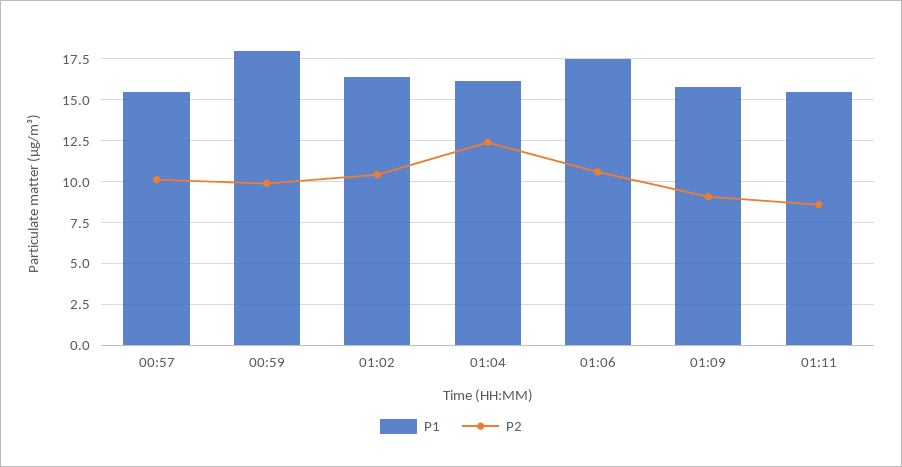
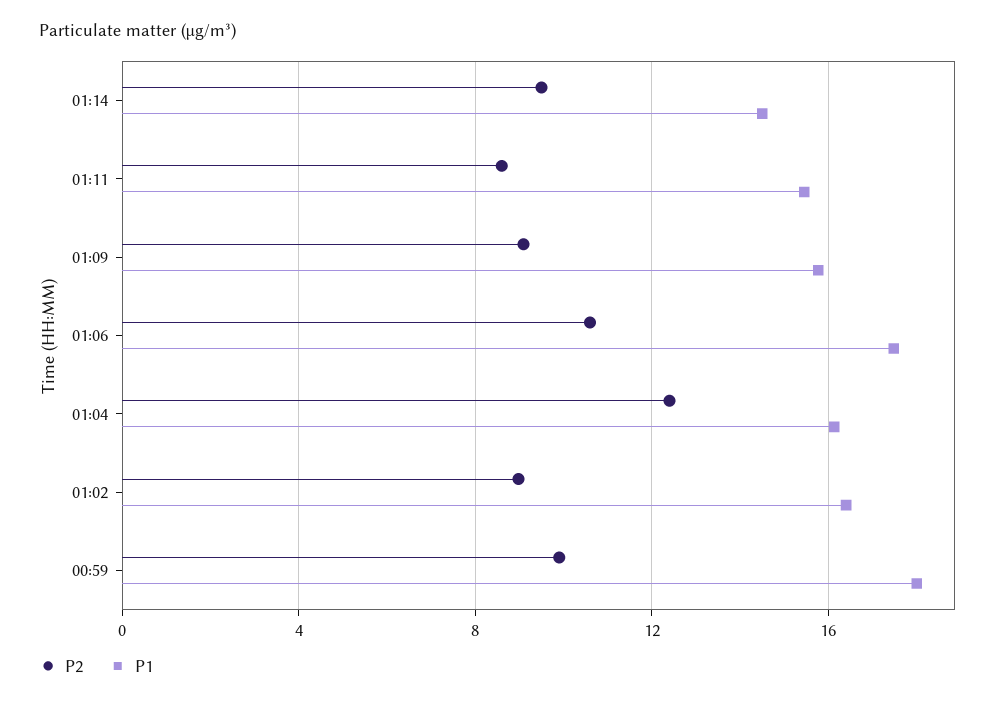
P1, 00:57: 15.5 -> none
P2, 00:57: 10 -> none
P2, 01:02: 10.5 -> 9
P2, 01:14: none -> 9.5
P1, 01:14: none -> 14.5

